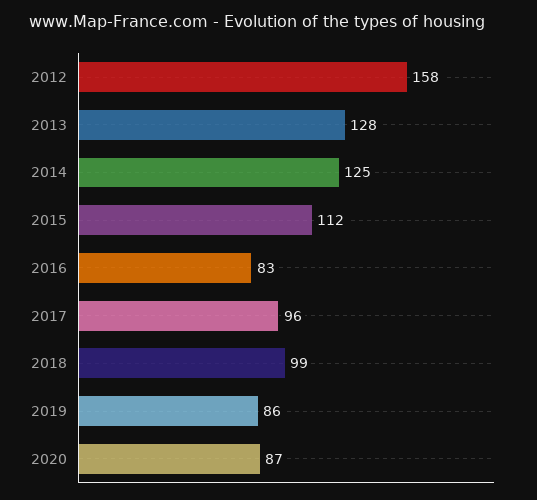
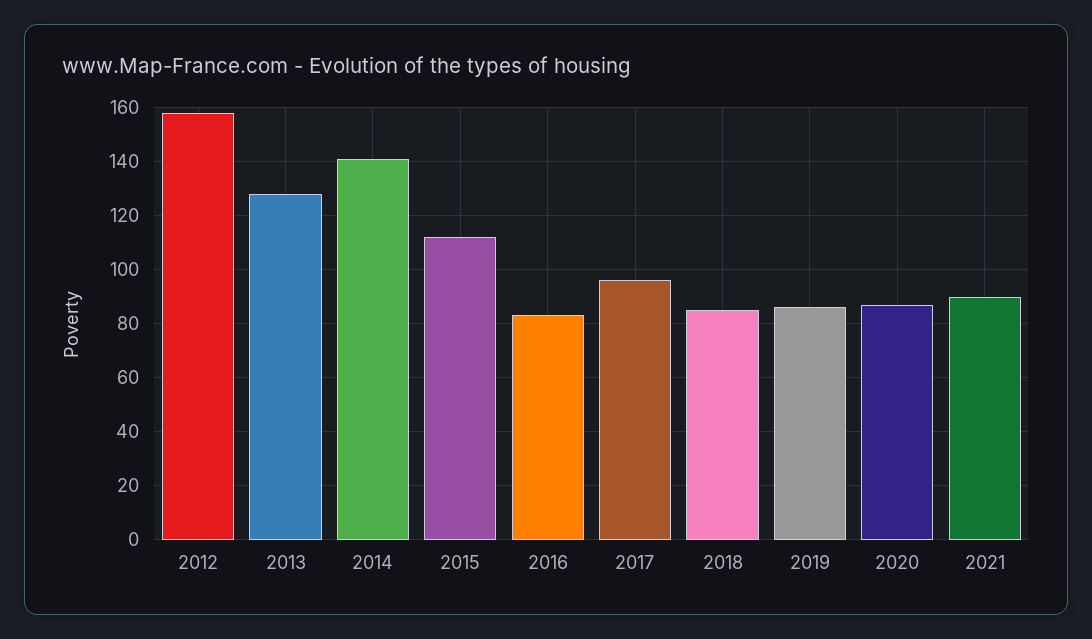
2014: 125 -> 140
2018: 99 -> 85
2021: none -> 90

